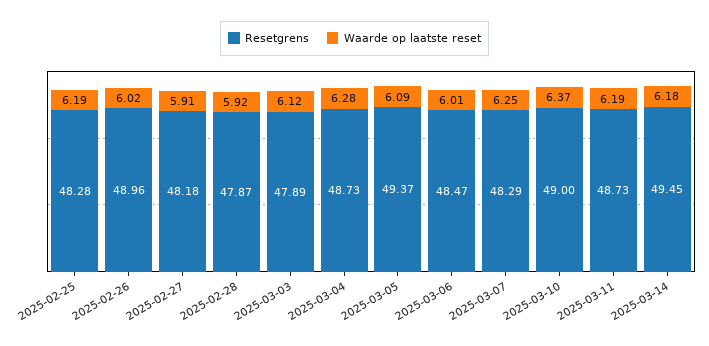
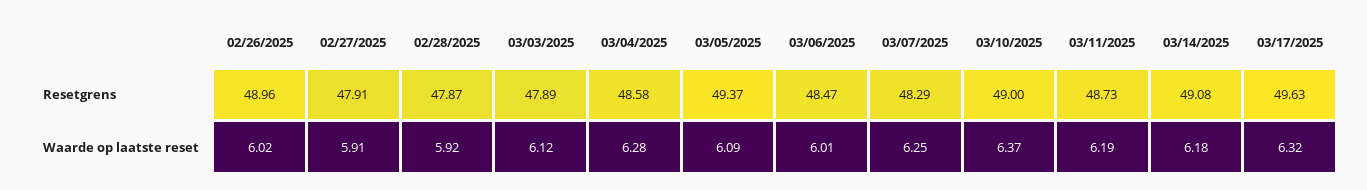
Resetgrens, 2025-02-25: 48.28 -> none
Waarde op laatste reset, 2025-02-25: 6.19 -> none
Resetgrens, 2025-02-27: 48.18 -> 47.91
Resetgrens, 2025-03-04: 48.73 -> 48.58
Resetgrens, 2025-03-14: 49.45 -> 49.08
Resetgrens, 03/17/2025: none -> 49.63
Waarde op laatste reset, 03/17/2025: none -> 6.32

